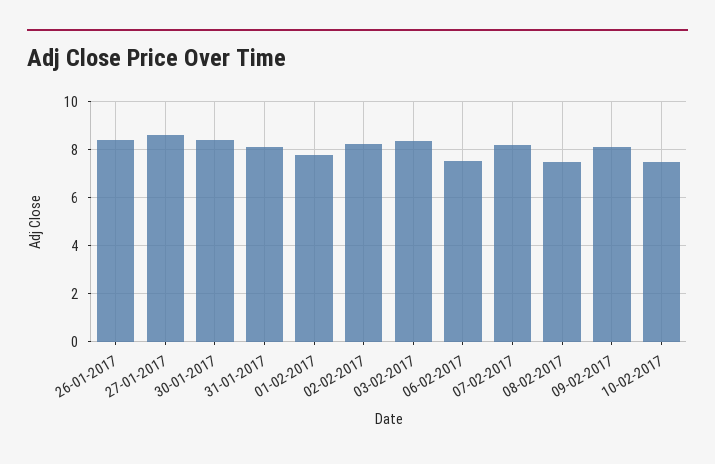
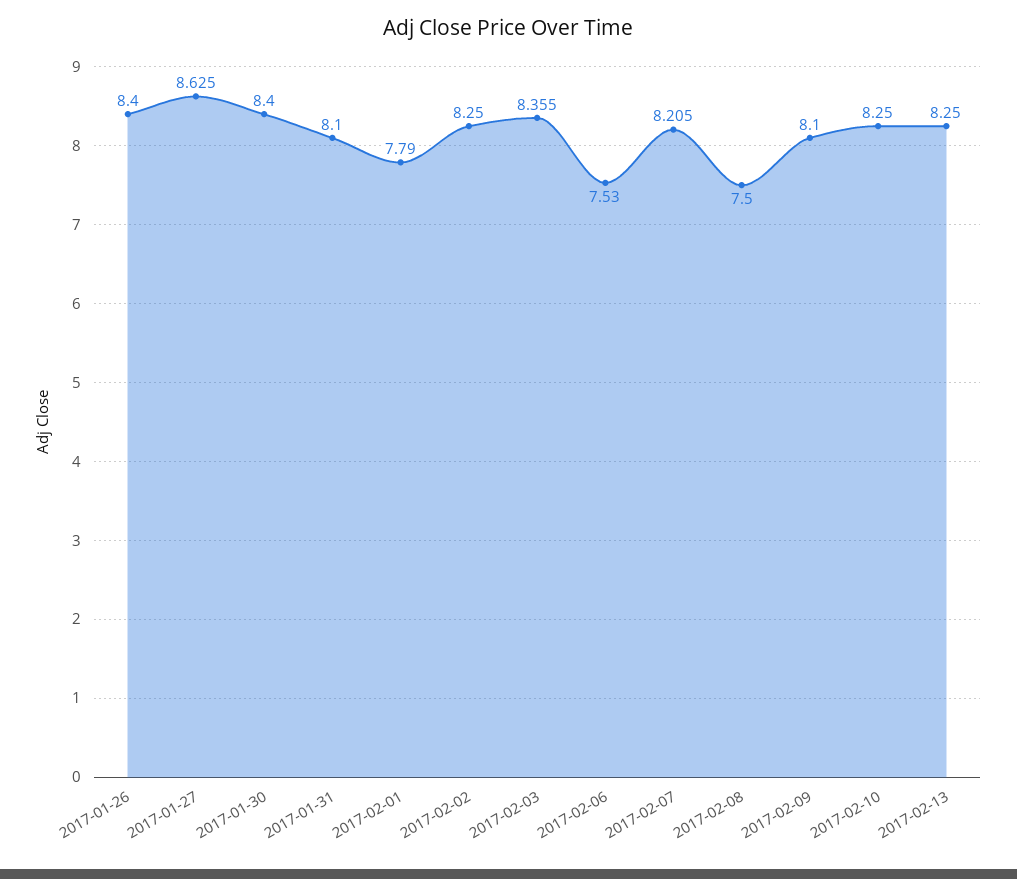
10-02-2017: 7.5 -> 8.25
2017-02-13: none -> 8.25

